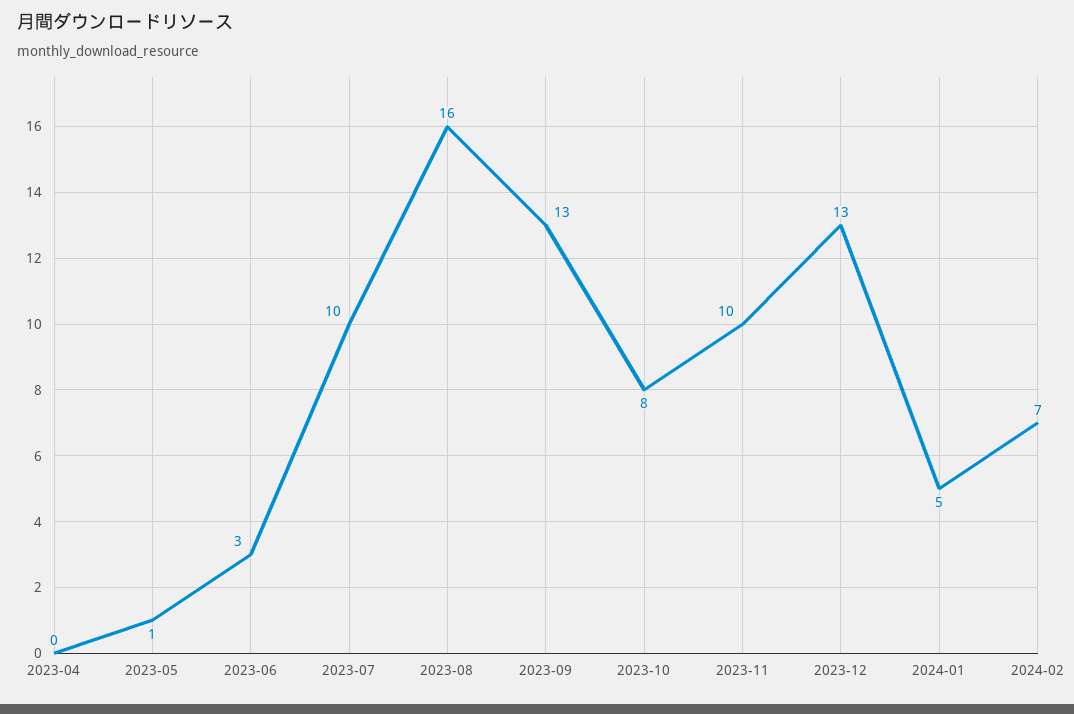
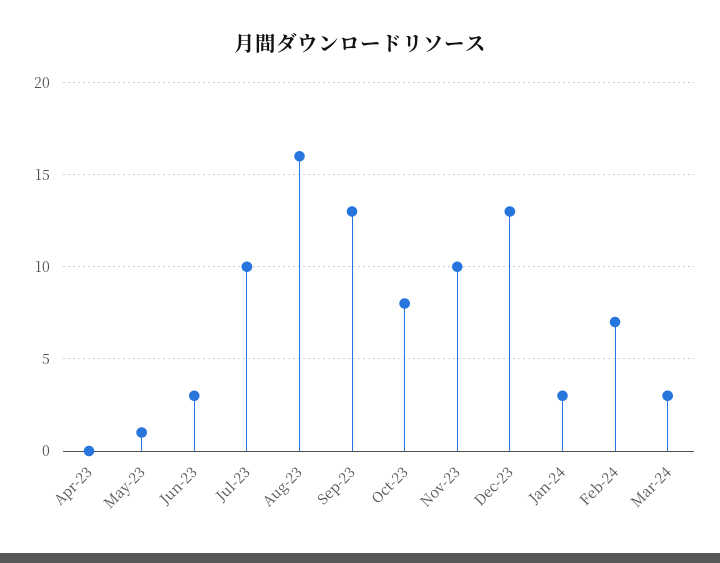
2024-01: 5 -> 3
Mar-24: none -> 3

